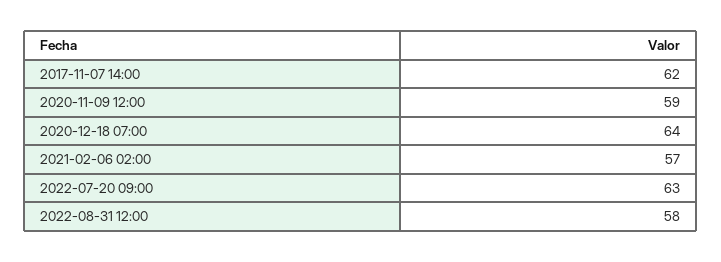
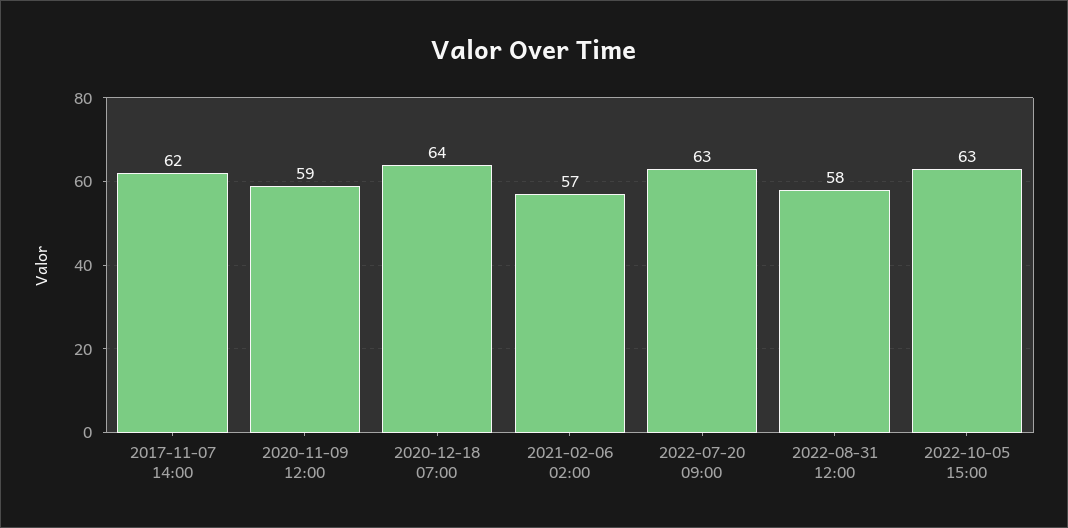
2022-10-05 15:00: none -> 63

